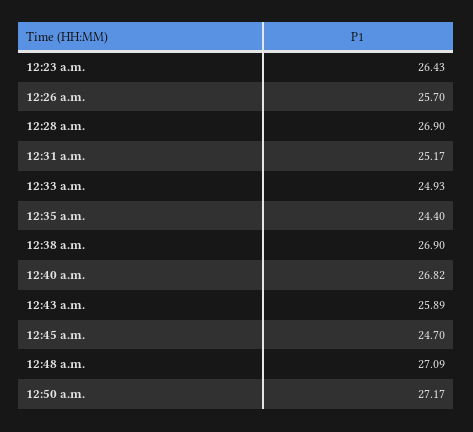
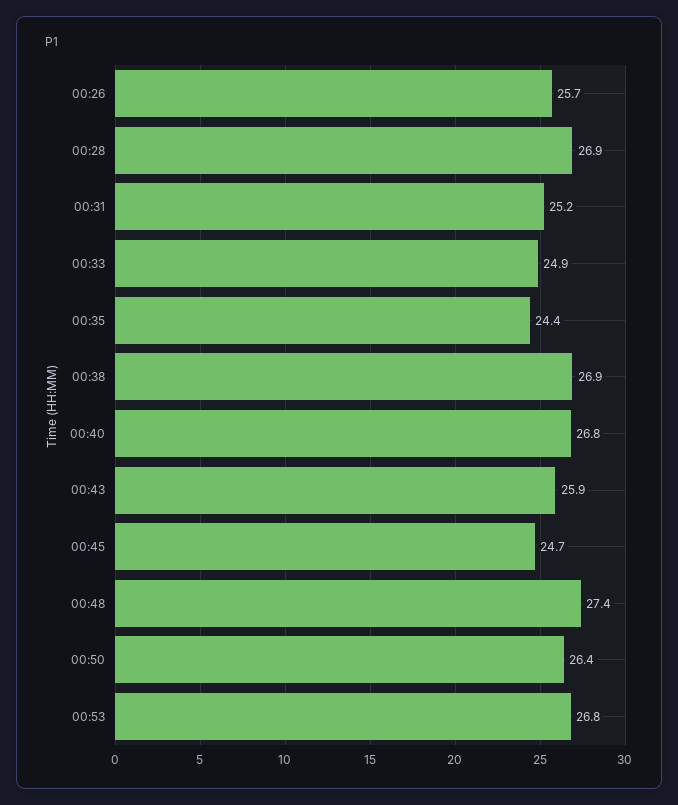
12:23 a.m.: 26.43 -> none
12:48 a.m.: 27.09 -> 27.4
12:50 a.m.: 27.17 -> 26.4
00:53: none -> 26.8

